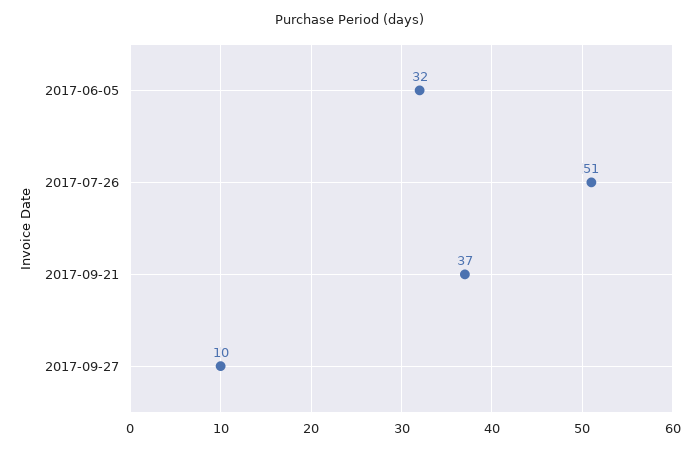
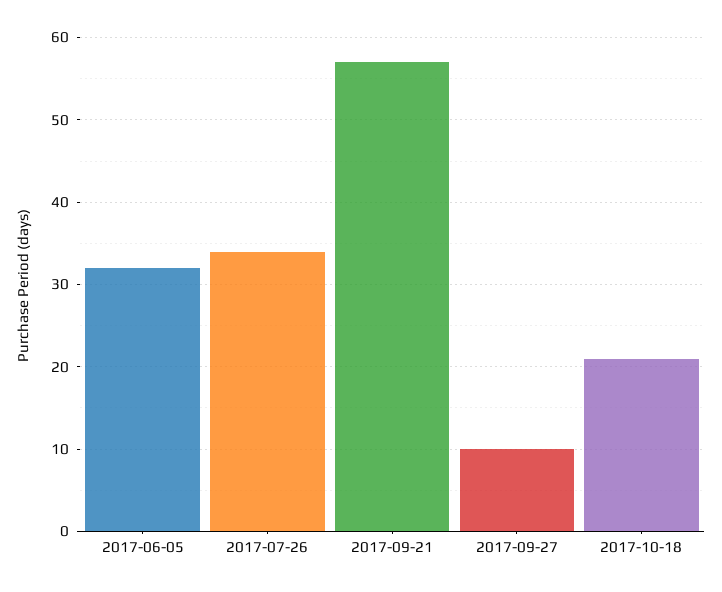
2017-07-26: 51 -> 34
2017-09-21: 37 -> 57
2017-10-18: none -> 21

